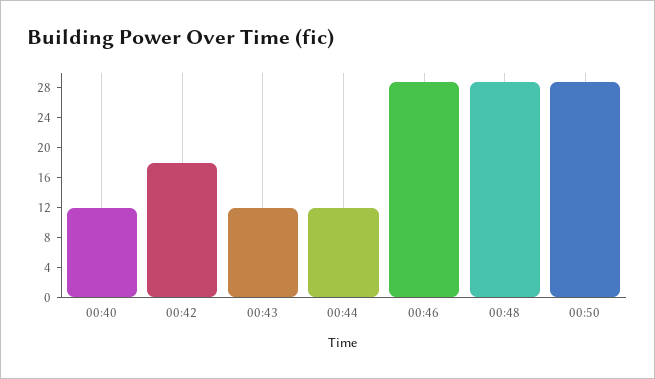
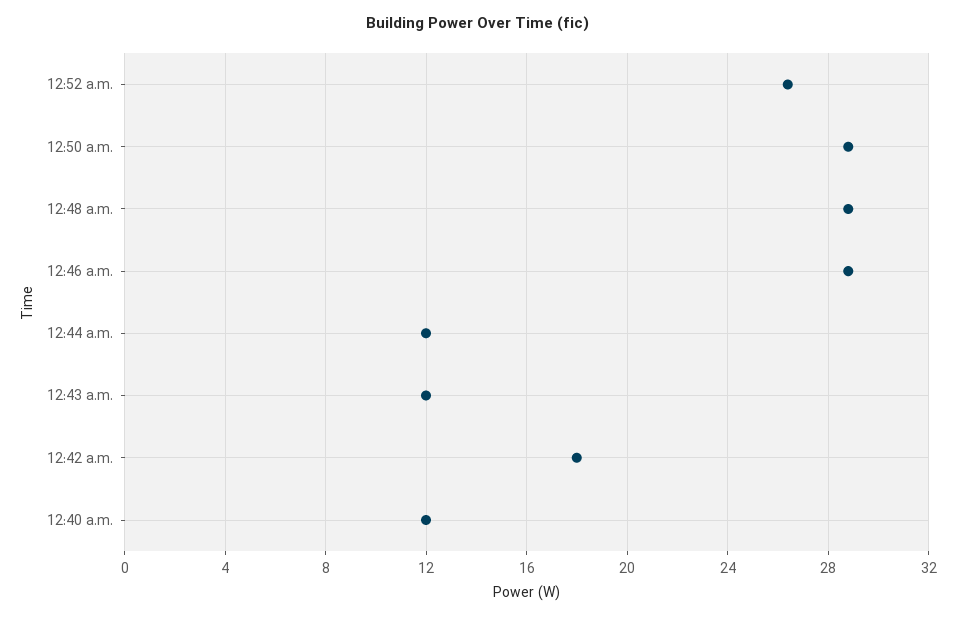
12:52 a.m.: none -> 26.5

